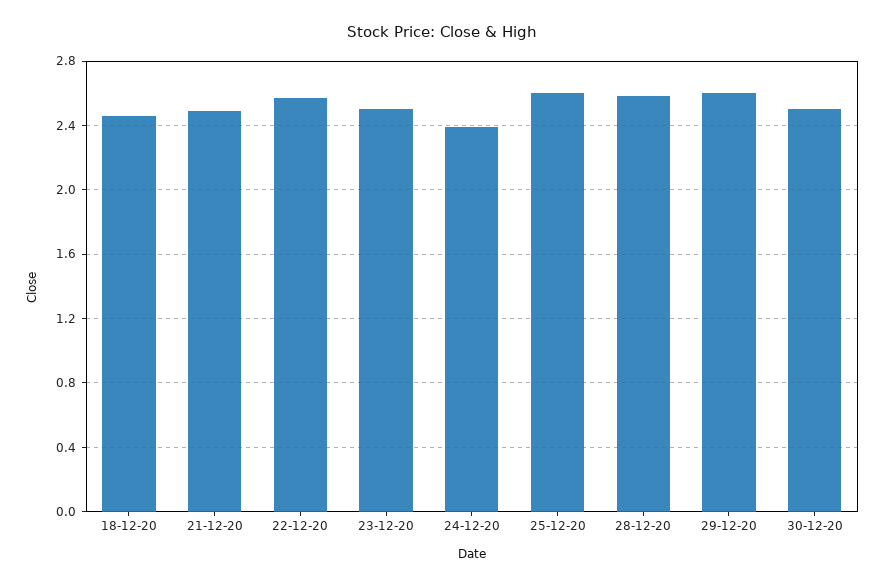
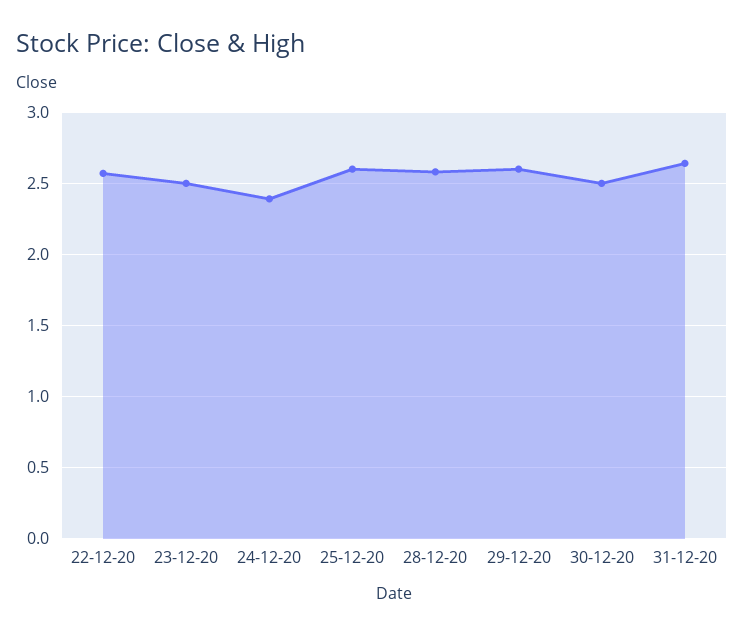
18-12-20: 2.45 -> none
21-12-20: 2.5 -> none
31-12-20: none -> 2.65

